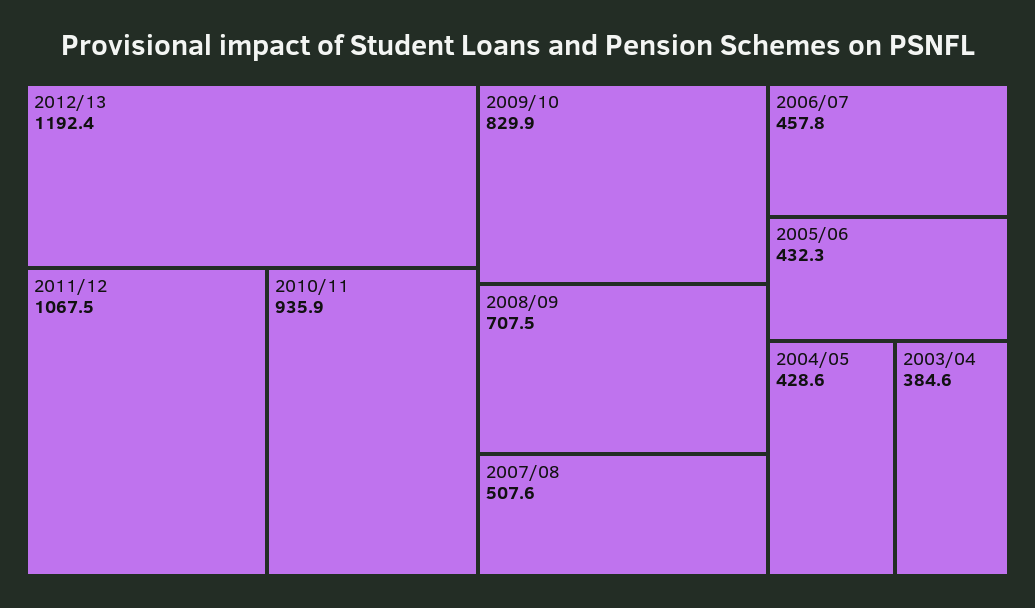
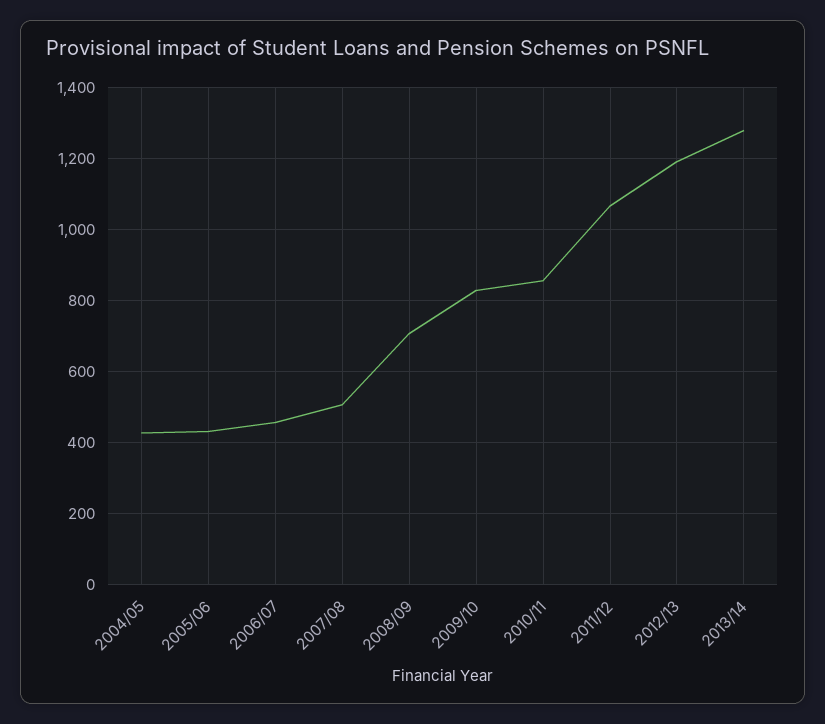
2010/11: 935.9 -> 860
2003/04: 384.6 -> none
2013/14: none -> 1280

